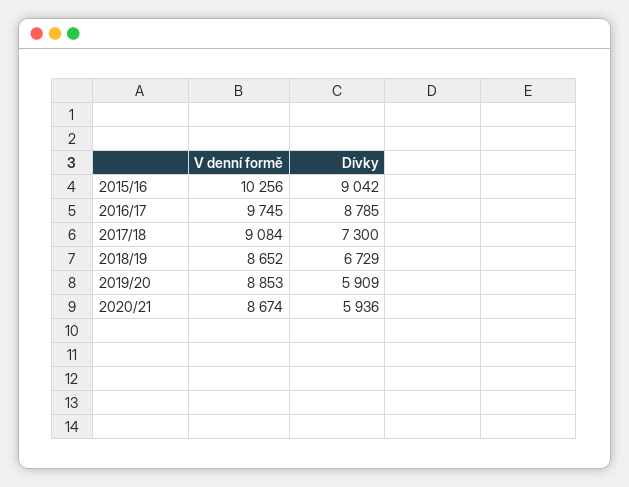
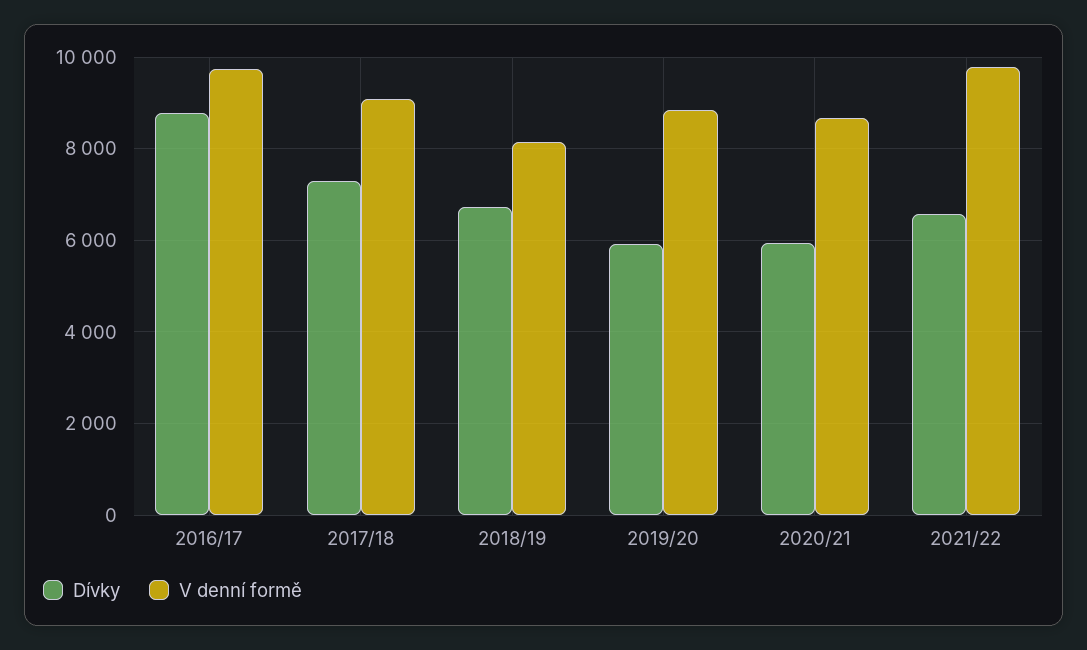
V denní formě, 2015/16: 10256 -> none
Dívky, 2015/16: 9042 -> none
V denní formě, 2018/19: 8652 -> 8200
Dívky, 2021/22: none -> 6600
V denní formě, 2021/22: none -> 9800

